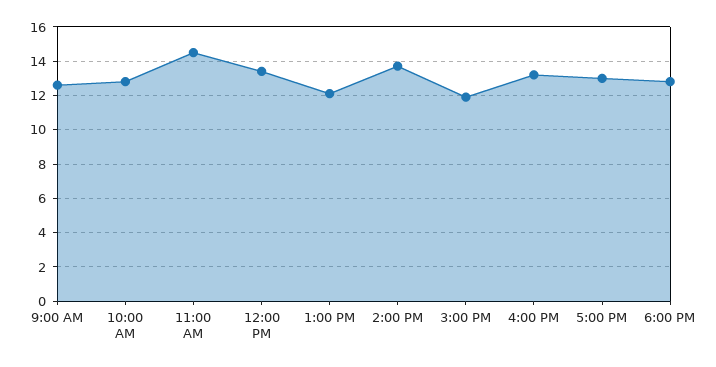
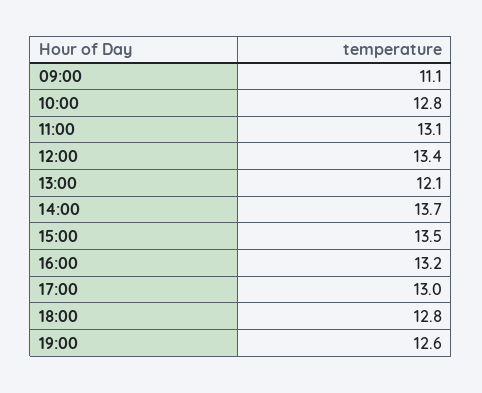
9:00 AM: 12.5 -> 11.1
11:00 AM: 14.5 -> 13.1
3:00 PM: 12 -> 13.5
19:00: none -> 12.6

